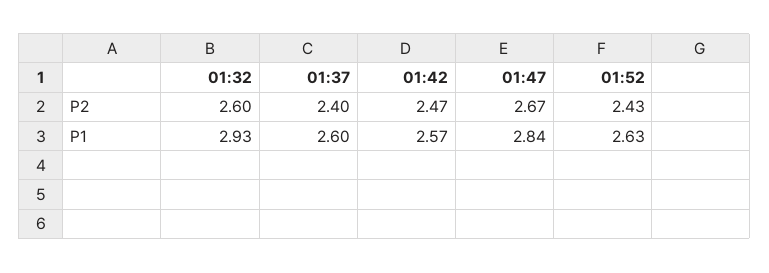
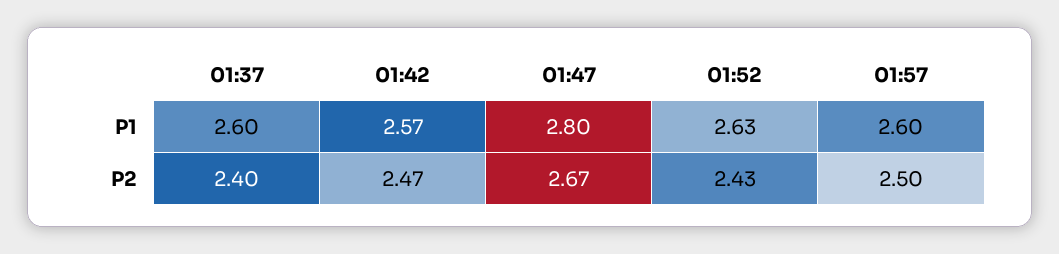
01:32, P2: 2.6 -> none
01:32, P1: 2.93 -> none
01:47, P1: 2.84 -> 2.8
01:57, P1: none -> 2.6
01:57, P2: none -> 2.5

